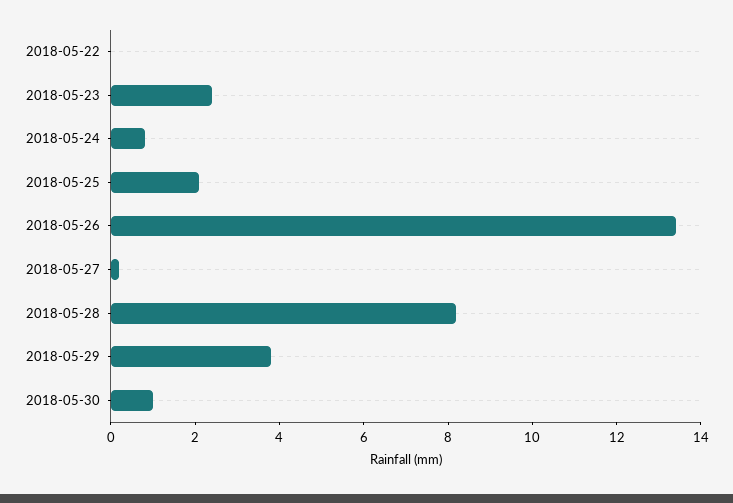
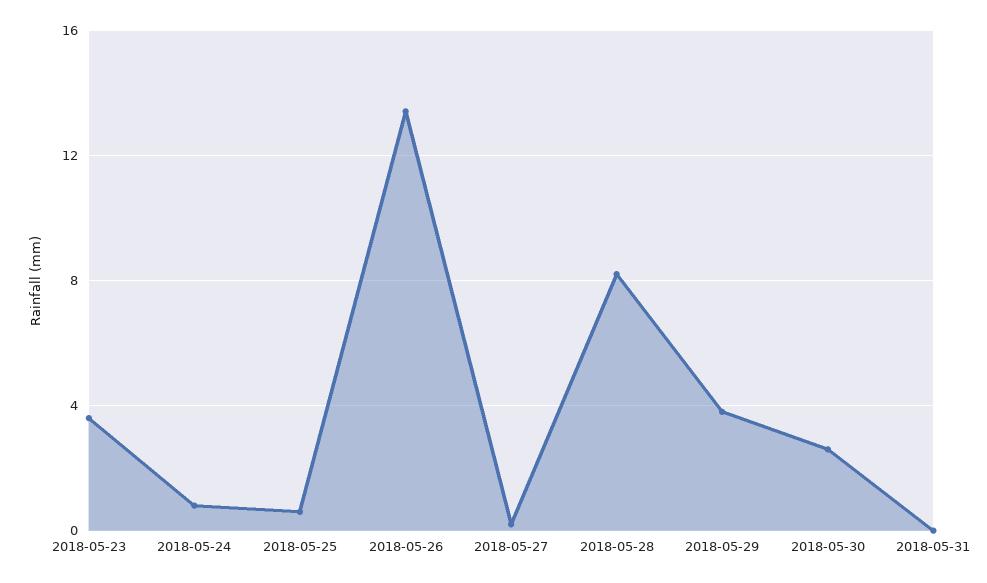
2018-05-22: 0 -> none
2018-05-23: 2.5 -> 3.5
2018-05-25: 2 -> 0.5
2018-05-30: 1 -> 2.5
2018-05-31: none -> 0

